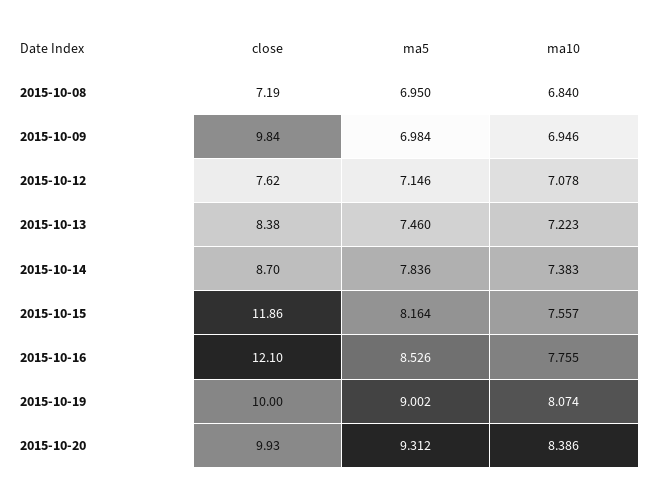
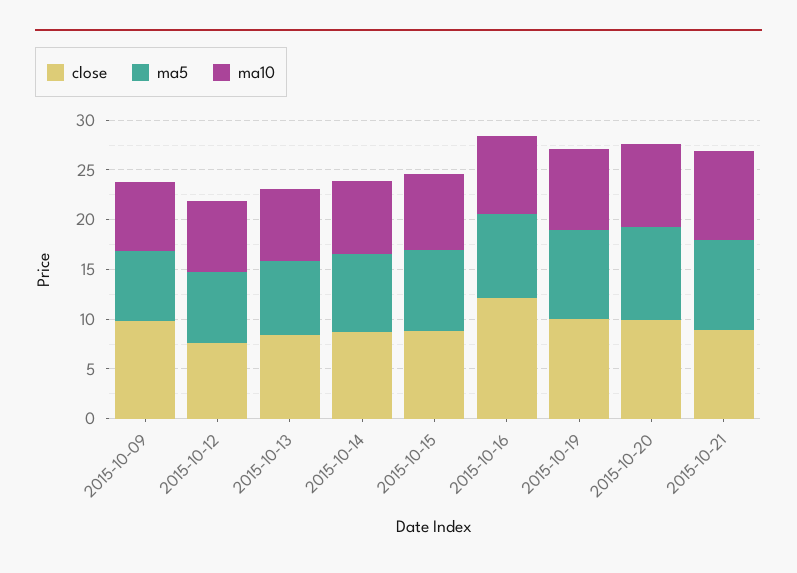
close, 2015-10-08: 7.19 -> none
ma5, 2015-10-08: 6.95 -> none
ma10, 2015-10-08: 6.84 -> none
close, 2015-10-15: 11.86 -> 9
close, 2015-10-21: none -> 9
ma5, 2015-10-21: none -> 9
ma10, 2015-10-21: none -> 9

